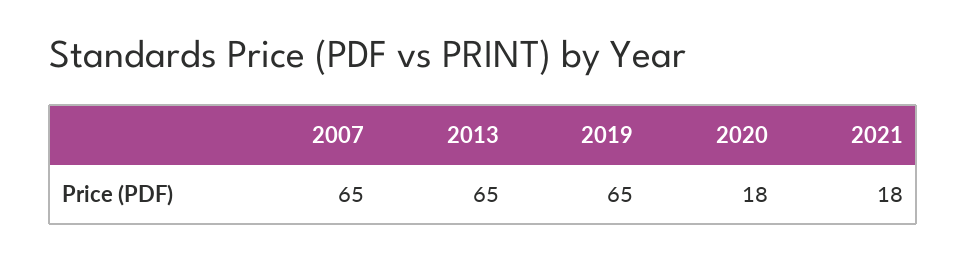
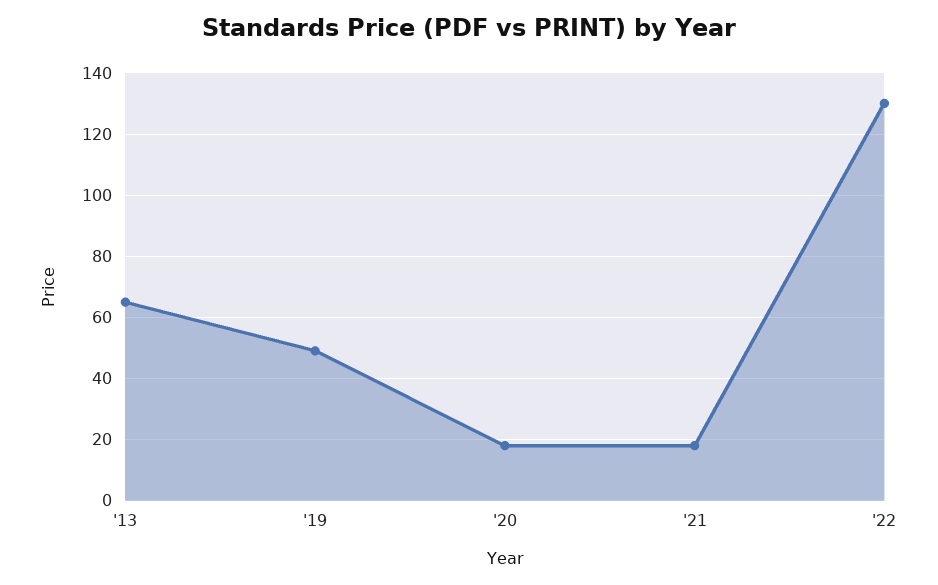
2007: 65 -> none
2019: 65 -> 50
'22: none -> 130

